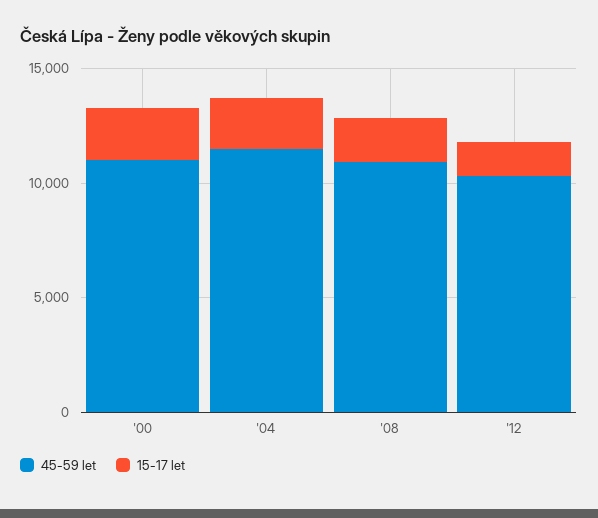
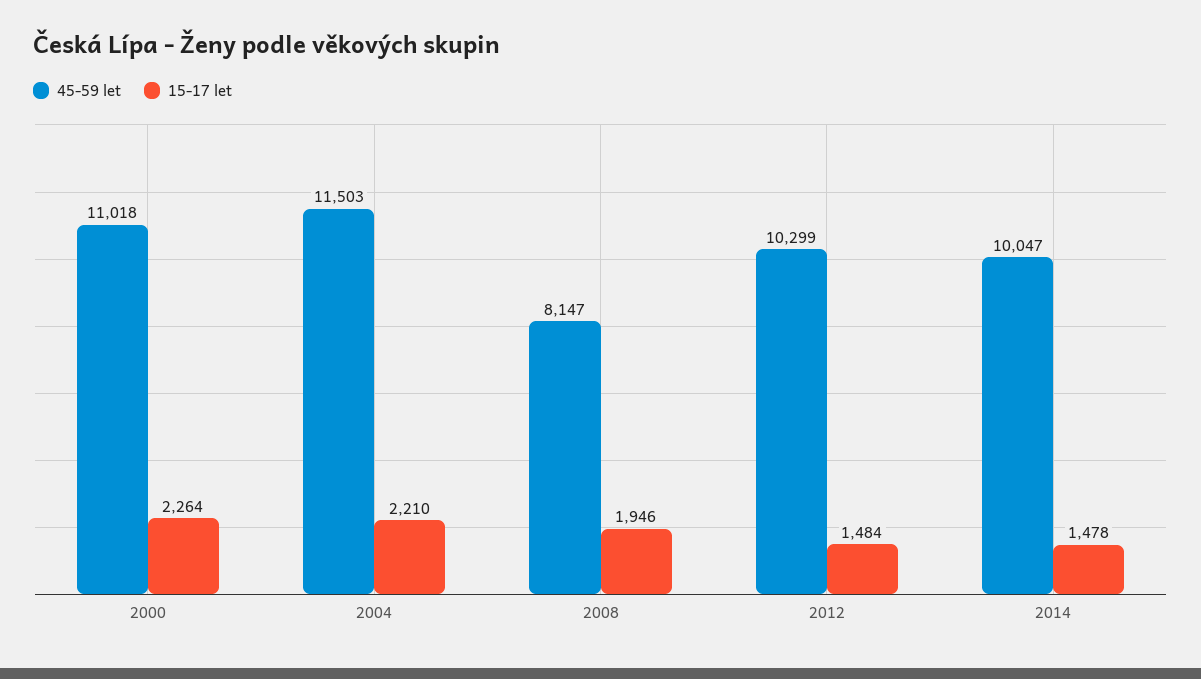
45-59 let, '08: 11000 -> 8147
45-59 let, 2014: none -> 10047
15-17 let, 2014: none -> 1478

